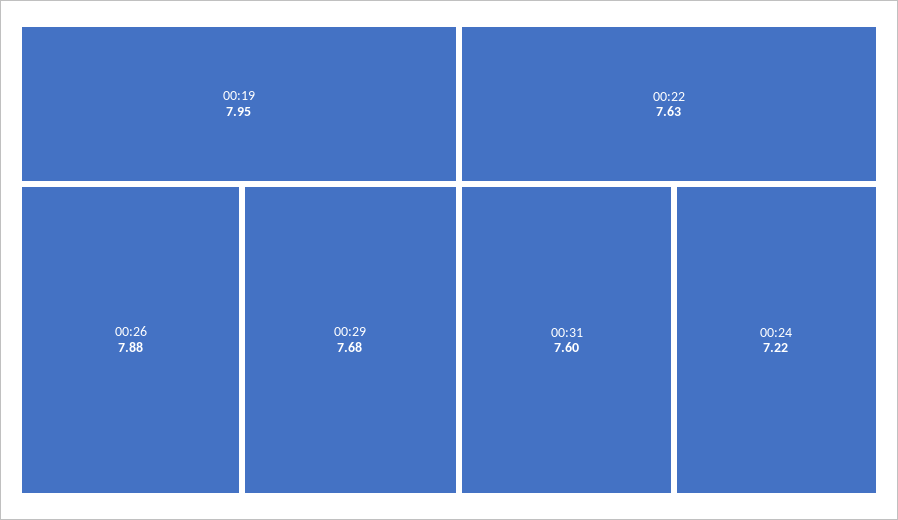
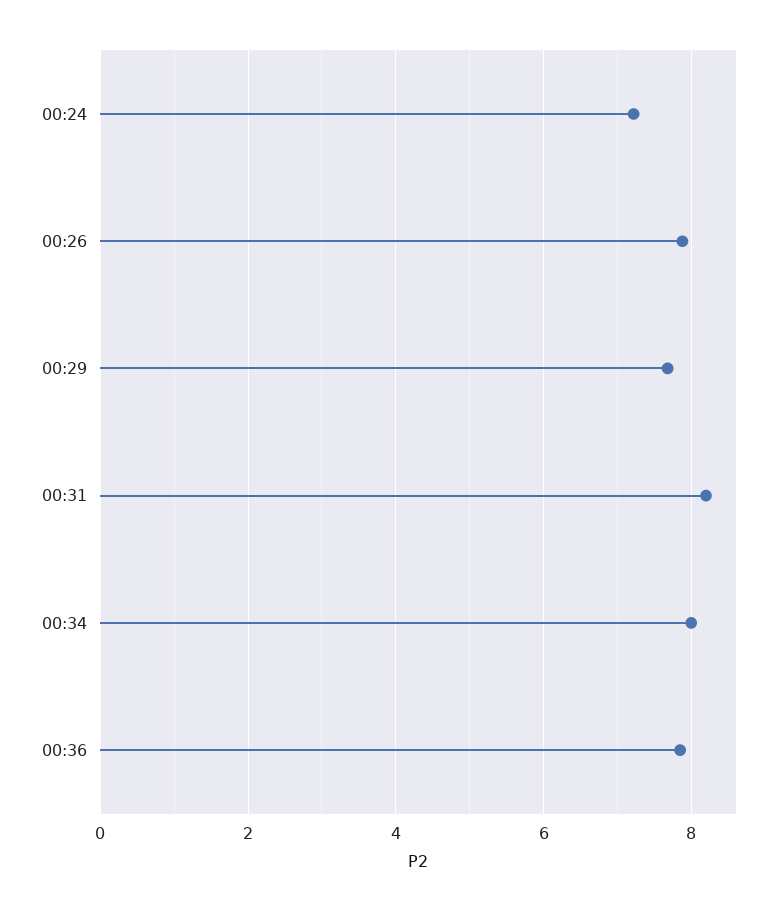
00:19: 7.95 -> none
00:22: 7.63 -> none
00:31: 7.6 -> 8.2
00:34: none -> 8
00:36: none -> 7.8

